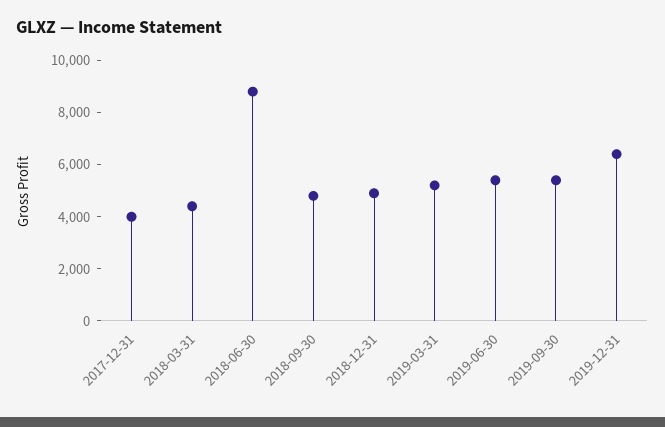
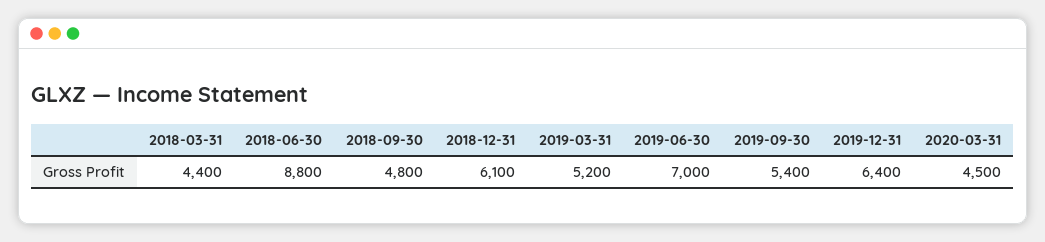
2017-12-31: 4000 -> none
2018-12-31: 5000 -> 6100
2019-06-30: 5500 -> 7000
2020-03-31: none -> 4500

